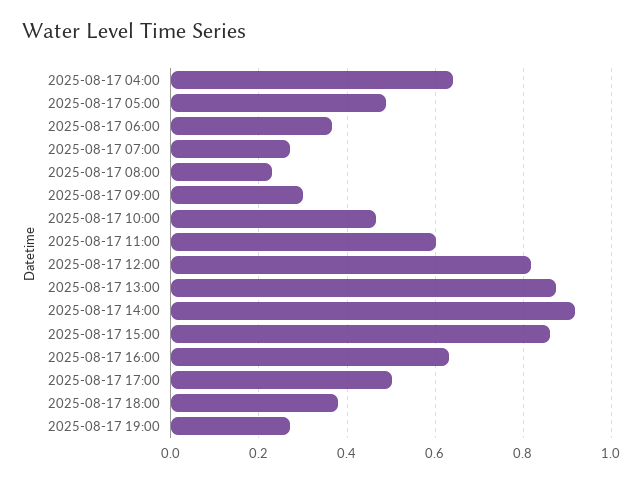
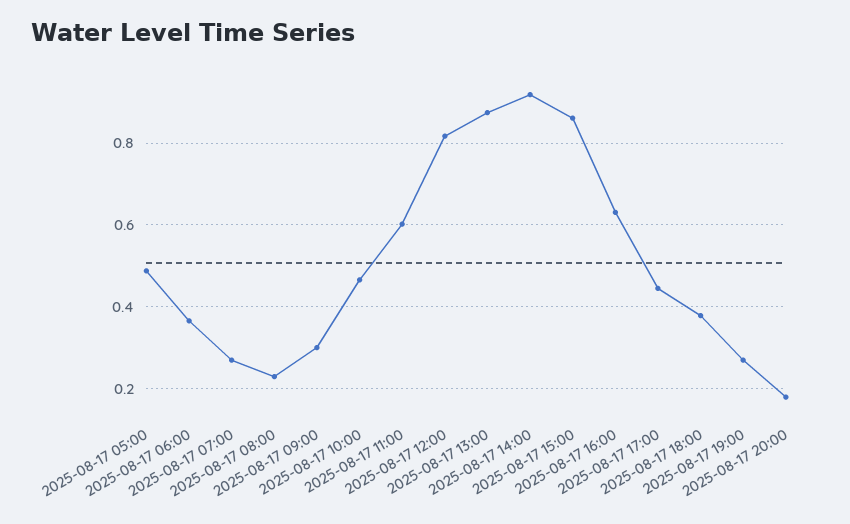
2025-08-17 04:00: 0.64 -> none
2025-08-17 17:00: 0.5 -> 0.44
2025-08-17 20:00: none -> 0.18

